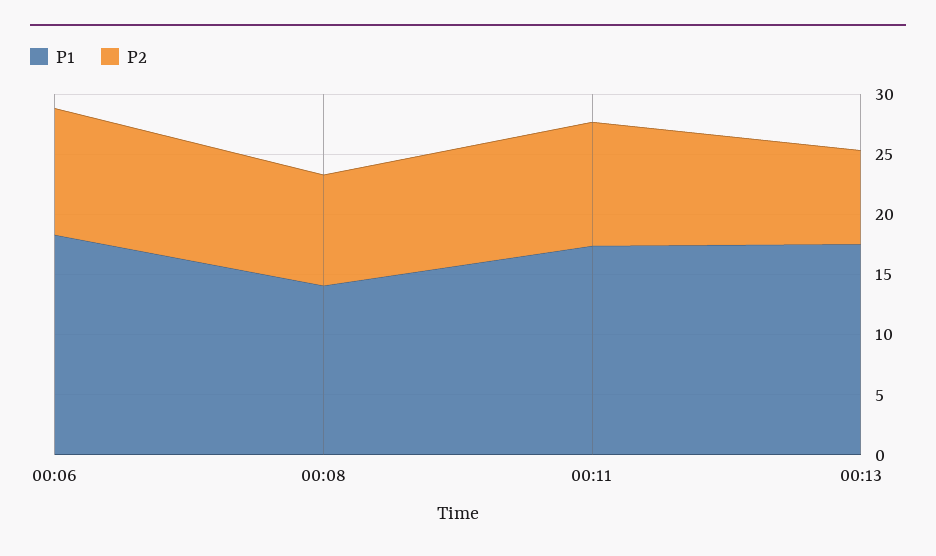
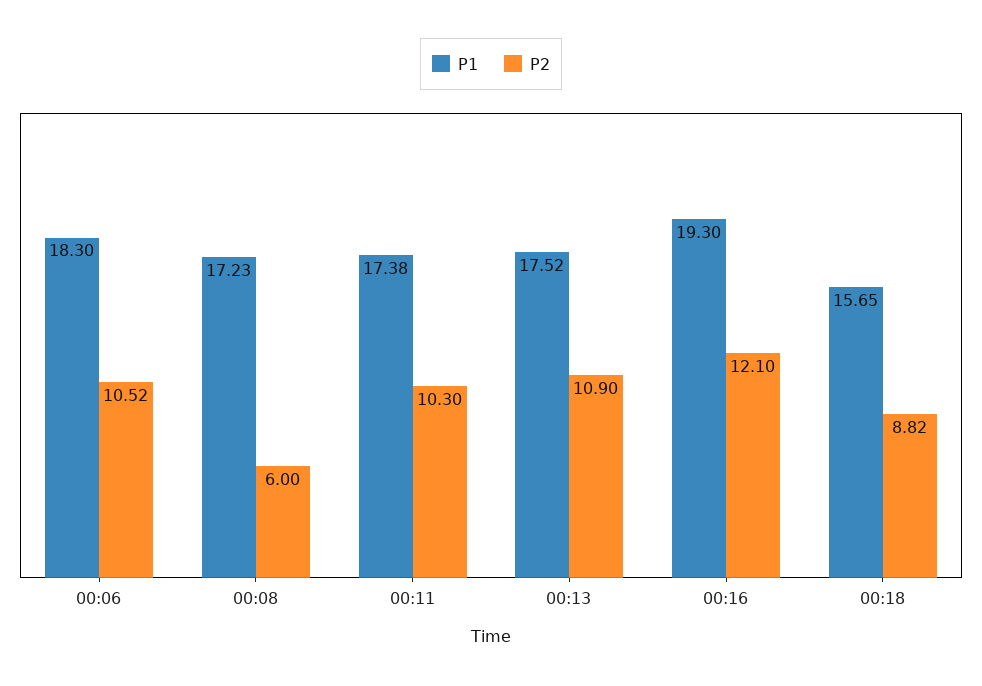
P1, 00:08: 14 -> 17.23
P2, 00:08: 9 -> 6
P2, 00:13: 8 -> 10.9
P1, 00:16: none -> 19.3
P2, 00:16: none -> 12.1
P1, 00:18: none -> 15.65
P2, 00:18: none -> 8.82

